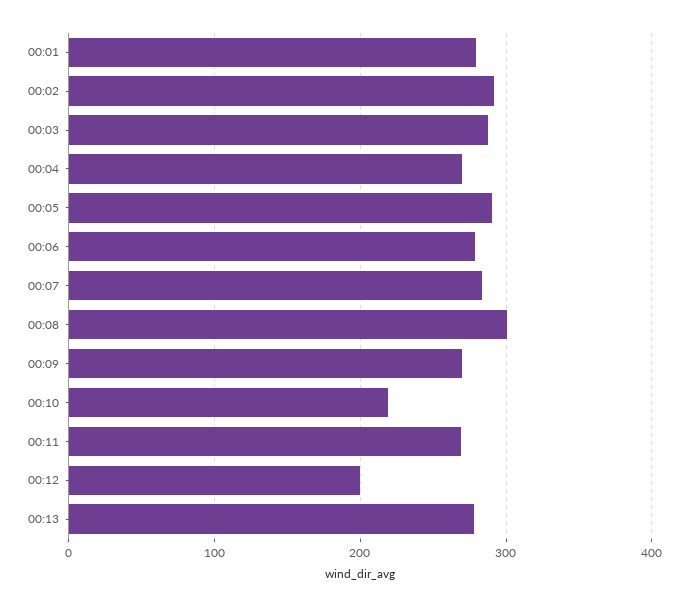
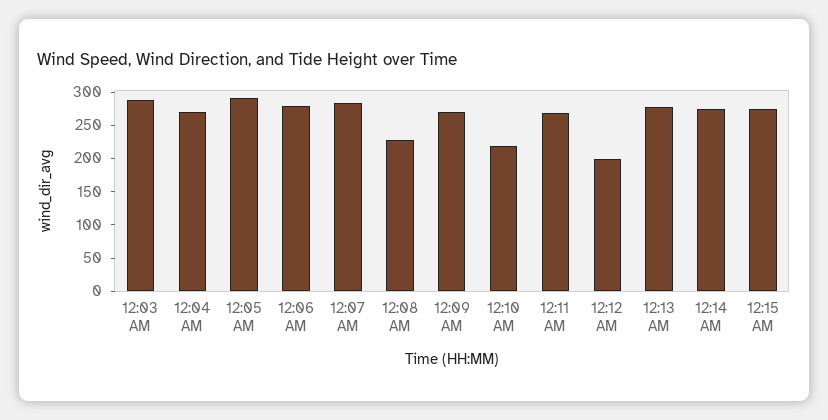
00:01: 280 -> none
00:02: 290 -> none
00:08: 300 -> 225
12:14 AM: none -> 275
12:15 AM: none -> 275

